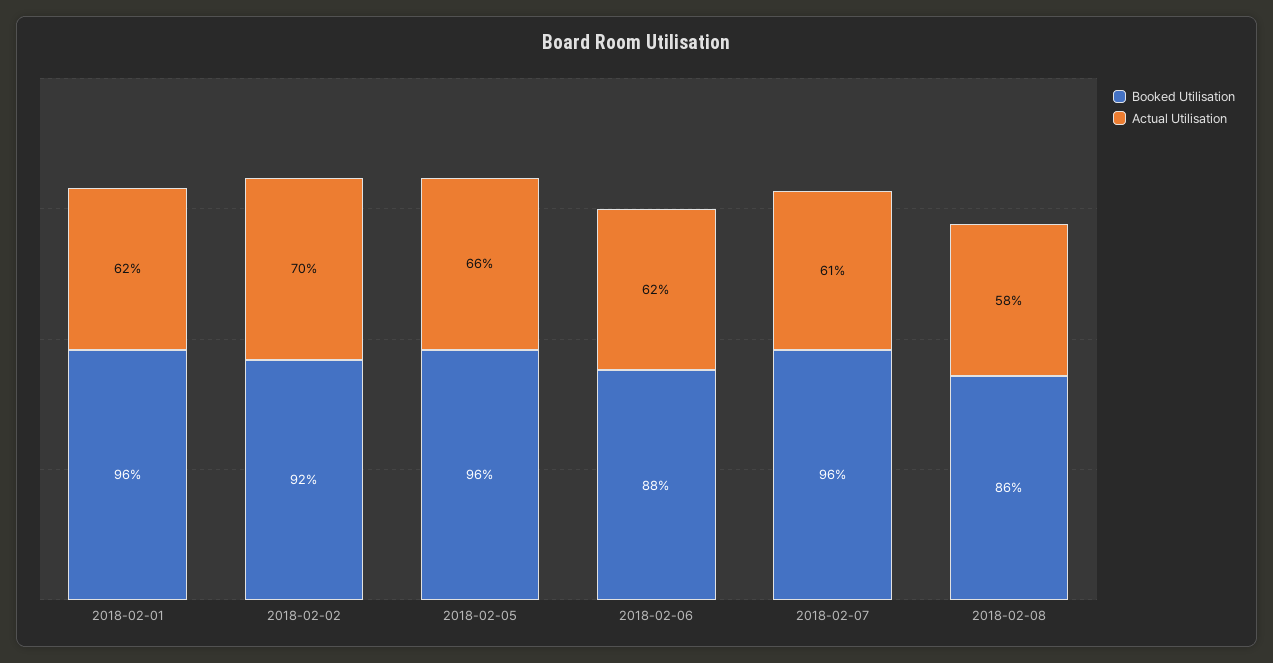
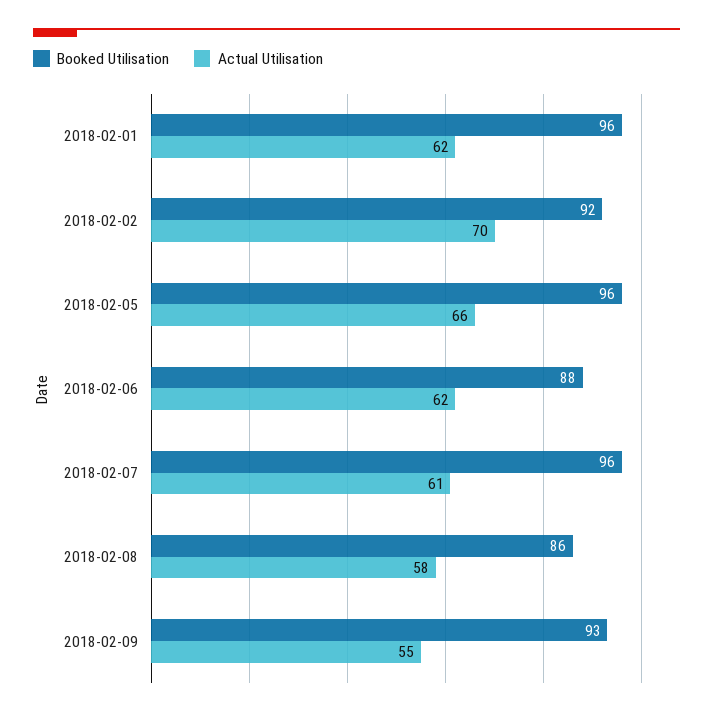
Booked Utilisation, 2018-02-09: none -> 93
Actual Utilisation, 2018-02-09: none -> 55

